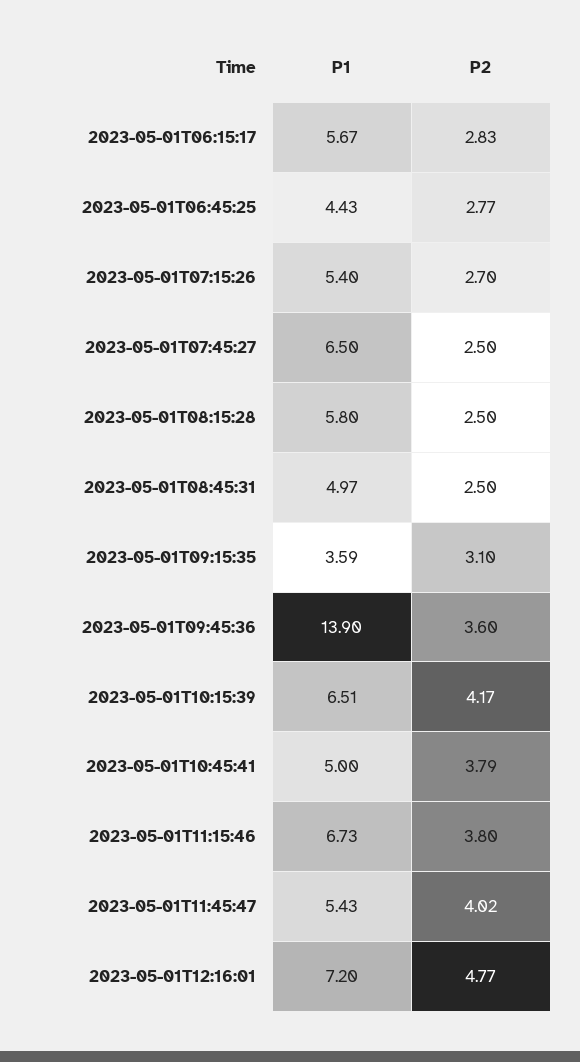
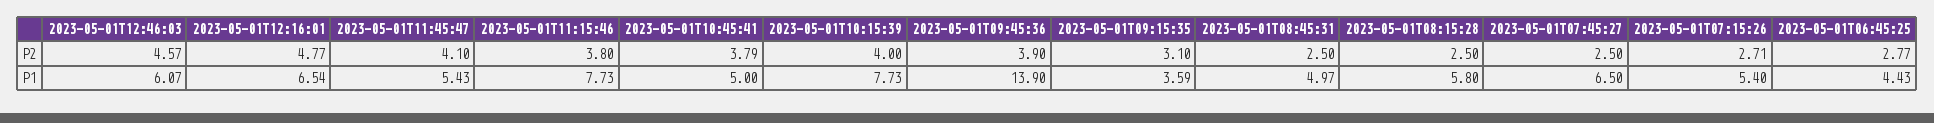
P1, 2023-05-01T06:15:17: 5.67 -> none
P2, 2023-05-01T06:15:17: 2.83 -> none
P2, 2023-05-01T07:15:26: 2.7 -> 2.71
P2, 2023-05-01T09:45:36: 3.6 -> 3.9
P1, 2023-05-01T10:15:39: 6.51 -> 7.73
P2, 2023-05-01T10:15:39: 4.17 -> 4
P1, 2023-05-01T11:15:46: 6.73 -> 7.73
P2, 2023-05-01T11:45:47: 4.02 -> 4.1
P1, 2023-05-01T12:16:01: 7.2 -> 6.54
P2, 2023-05-01T12:46:03: none -> 4.57
P1, 2023-05-01T12:46:03: none -> 6.07

